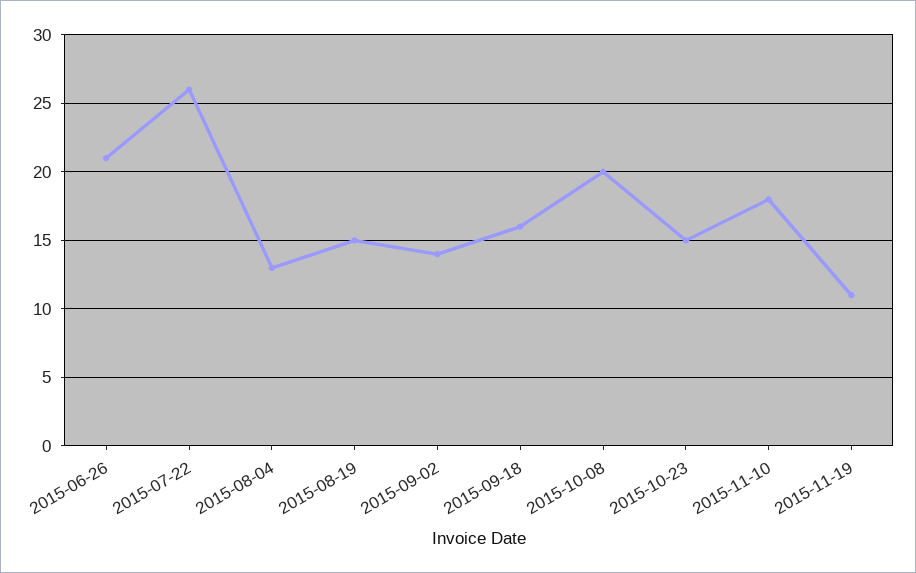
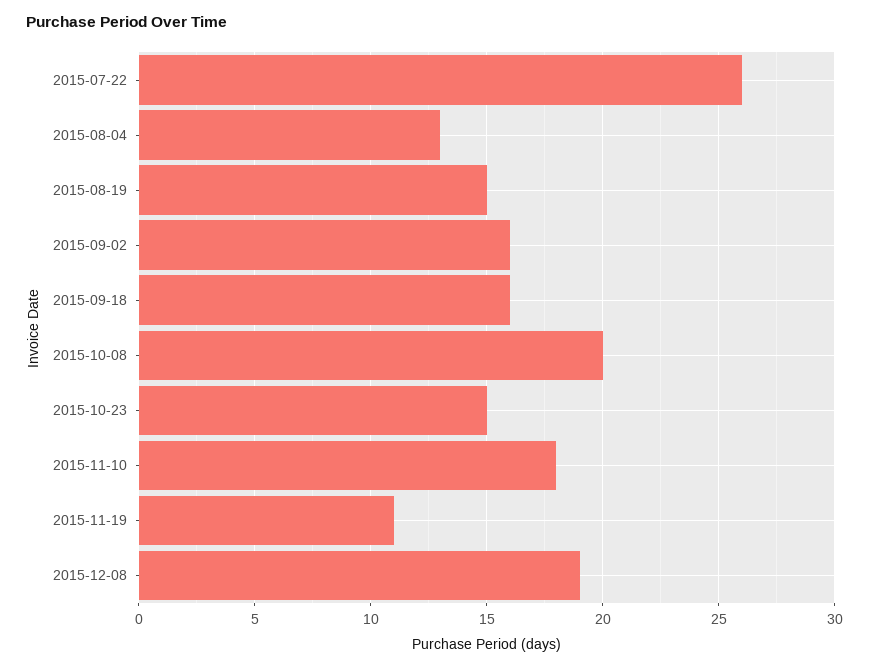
2015-06-26: 21 -> none
2015-09-02: 14 -> 16
2015-12-08: none -> 19

